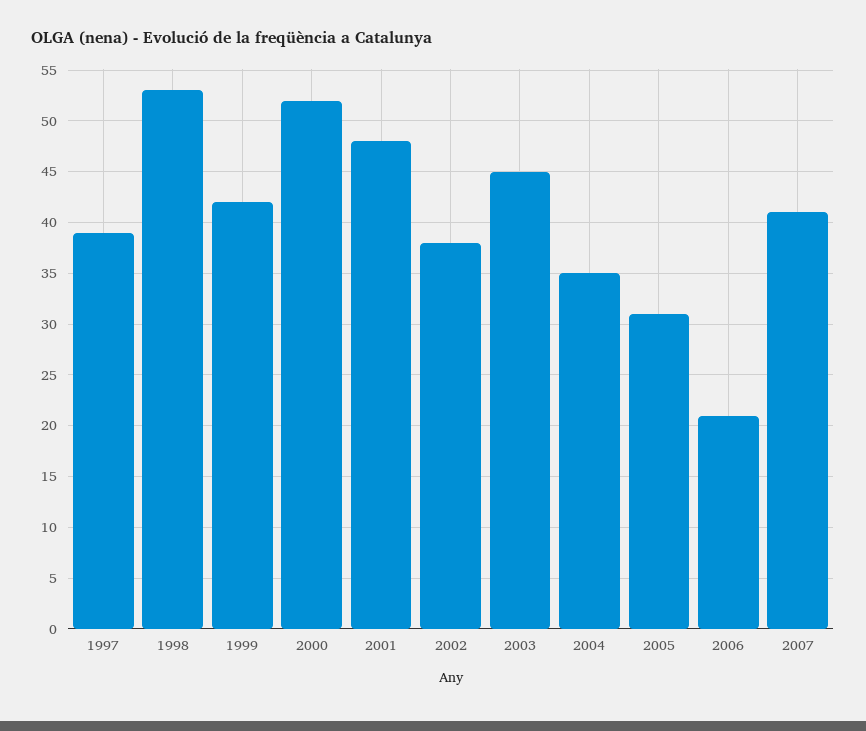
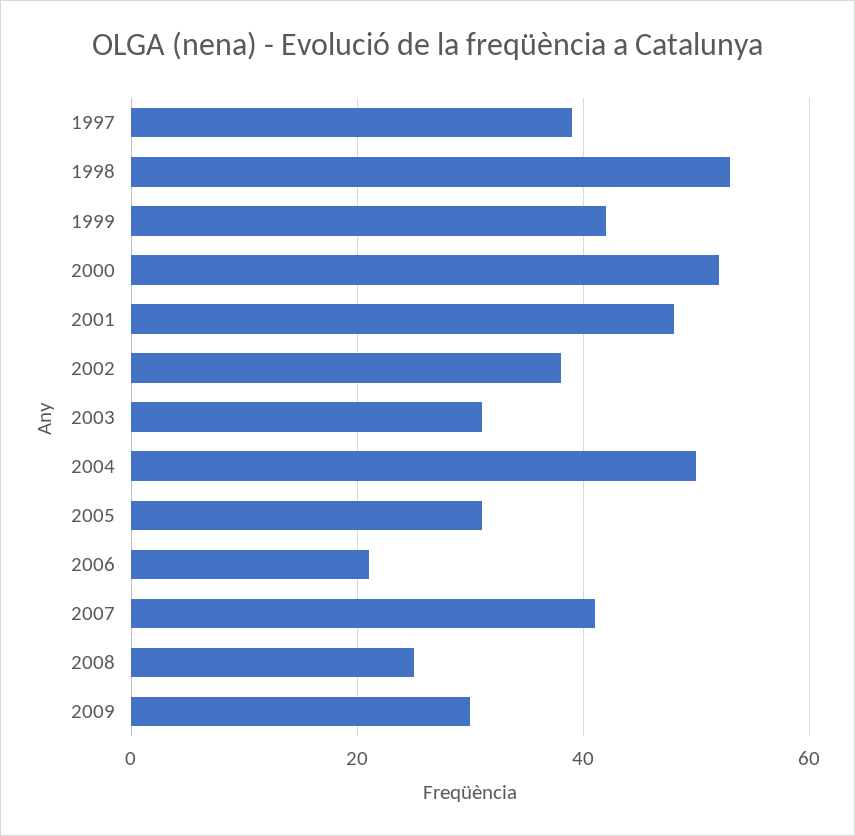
2003: 45 -> 30
2004: 35 -> 50
2008: none -> 25
2009: none -> 30

